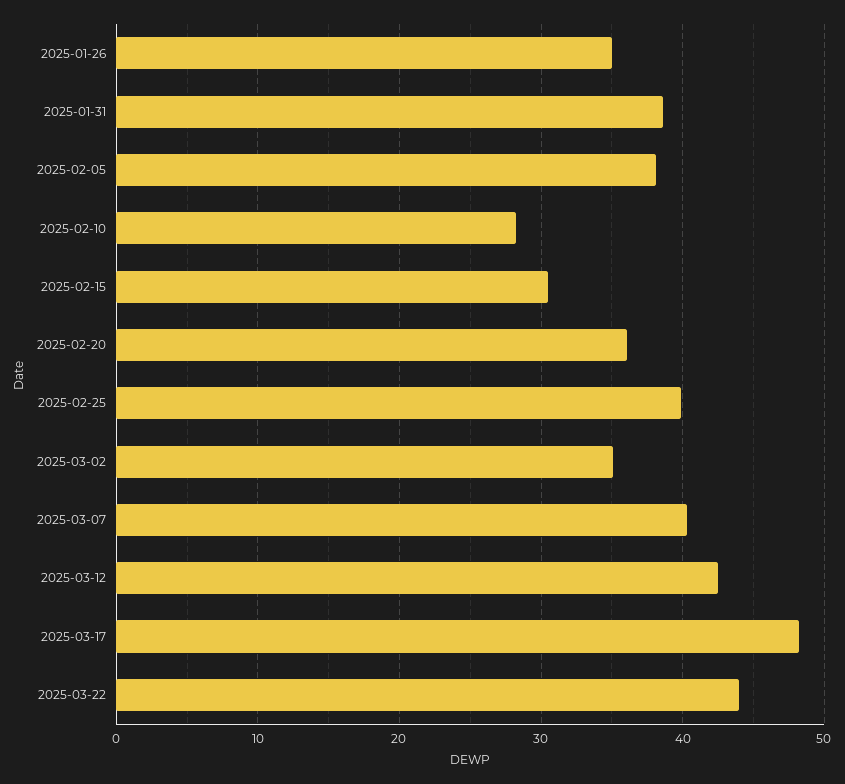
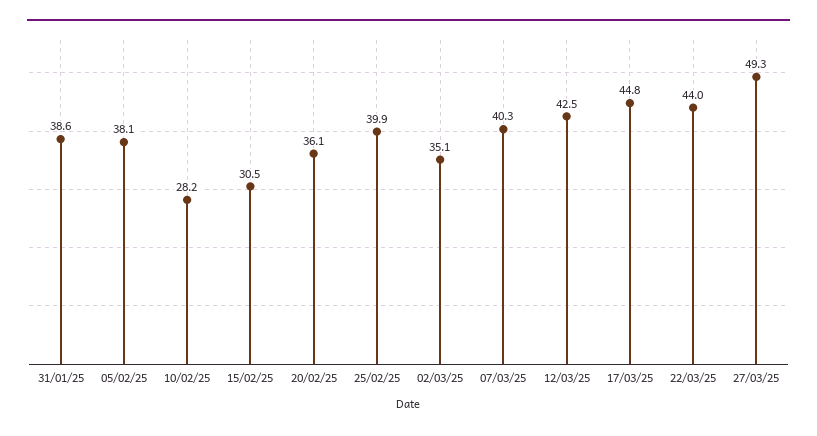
2025-01-26: 35 -> none
2025-03-17: 48 -> 44.8
27/03/25: none -> 49.3

